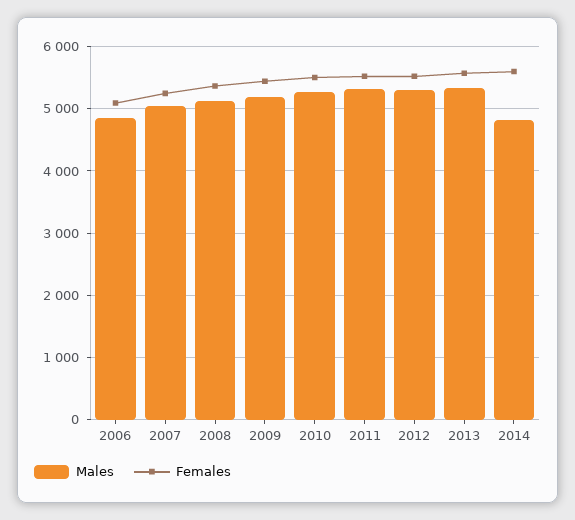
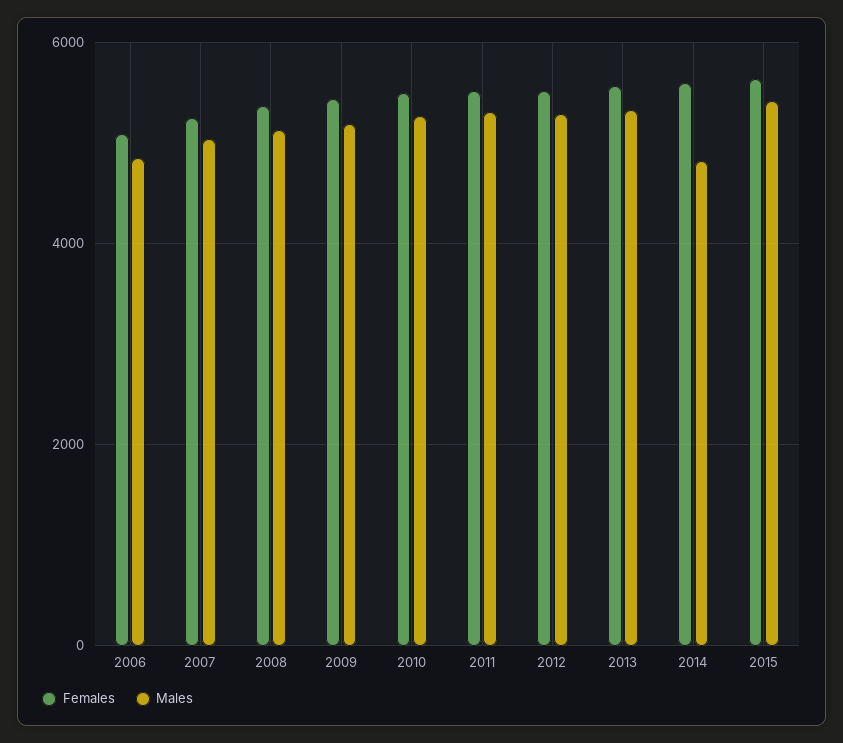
Females, 2015: none -> 5600
Males, 2015: none -> 5400

